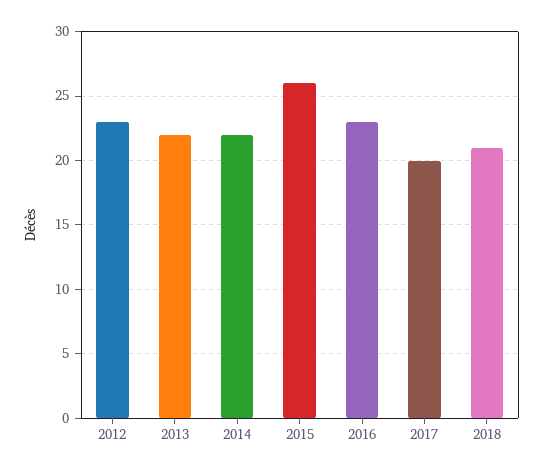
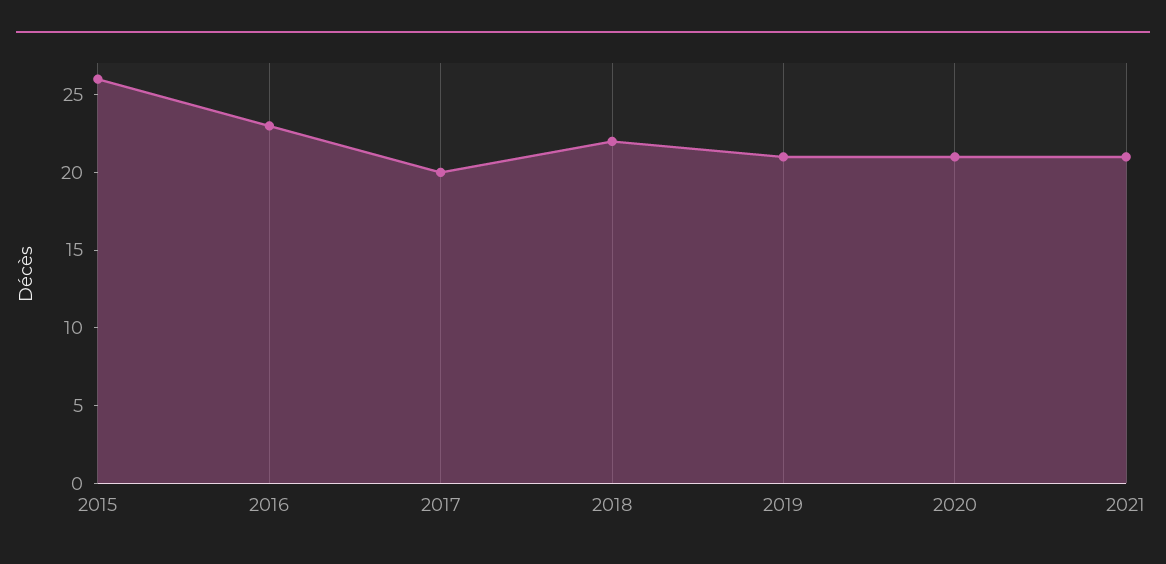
2012: 23 -> none
2013: 22 -> none
2014: 22 -> none
2018: 21 -> 22
2019: none -> 21
2020: none -> 21
2021: none -> 21

